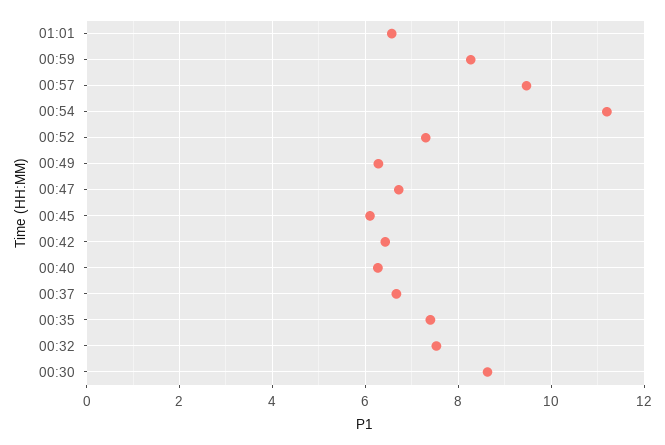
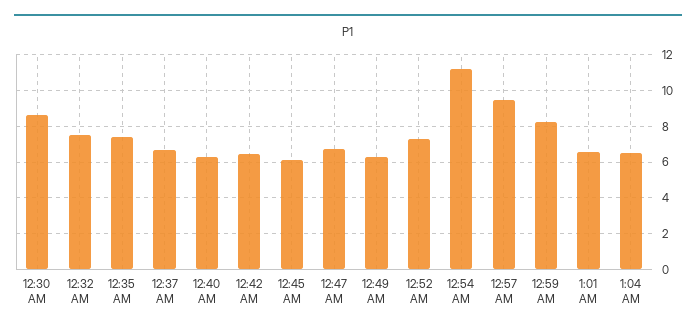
1:04 AM: none -> 6.5

